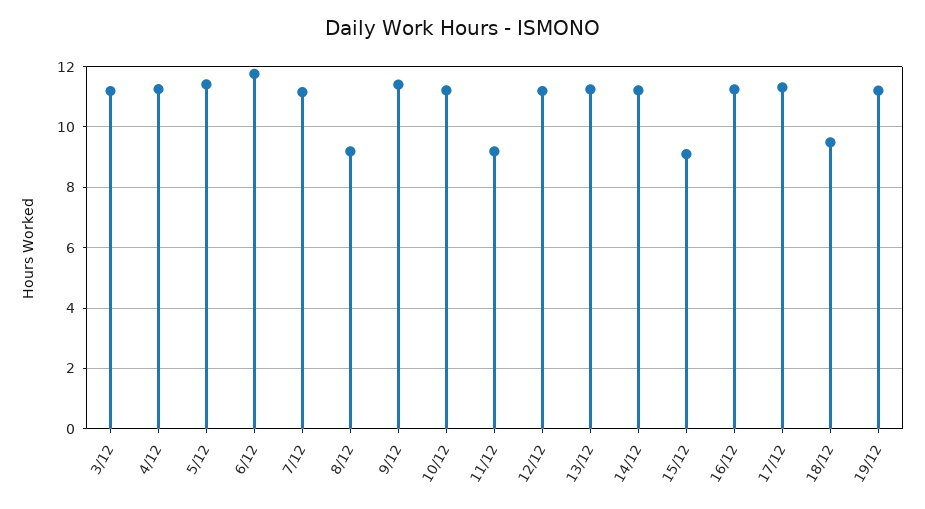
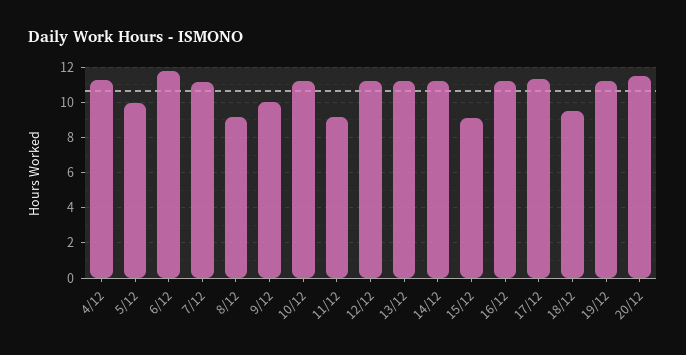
3/12: 11.2 -> none
5/12: 11.4 -> 10
9/12: 11.4 -> 10
20/12: none -> 11.5

